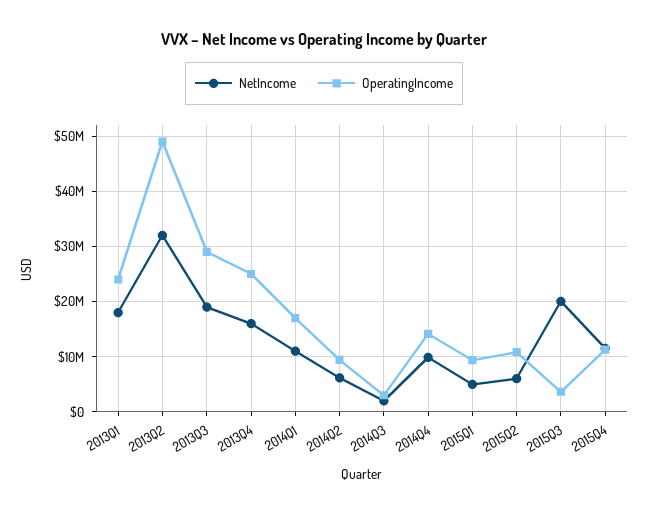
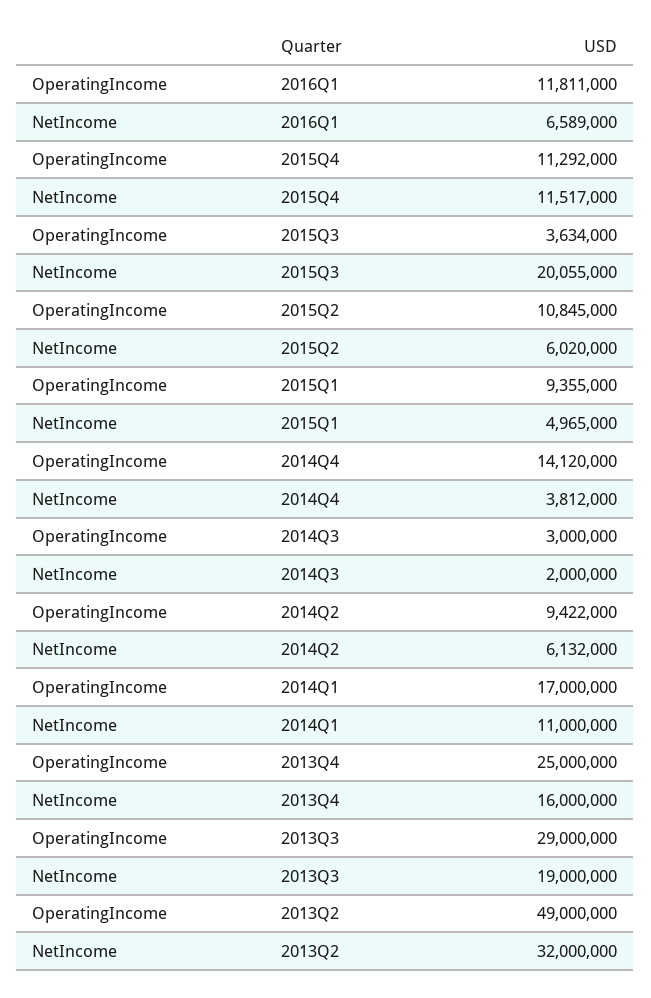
NetIncome, 2013Q1: 18000000 -> none
OperatingIncome, 2013Q1: 24000000 -> none
NetIncome, 2014Q4: 10000000 -> 3812000
OperatingIncome, 2016Q1: none -> 11811000
NetIncome, 2016Q1: none -> 6589000

